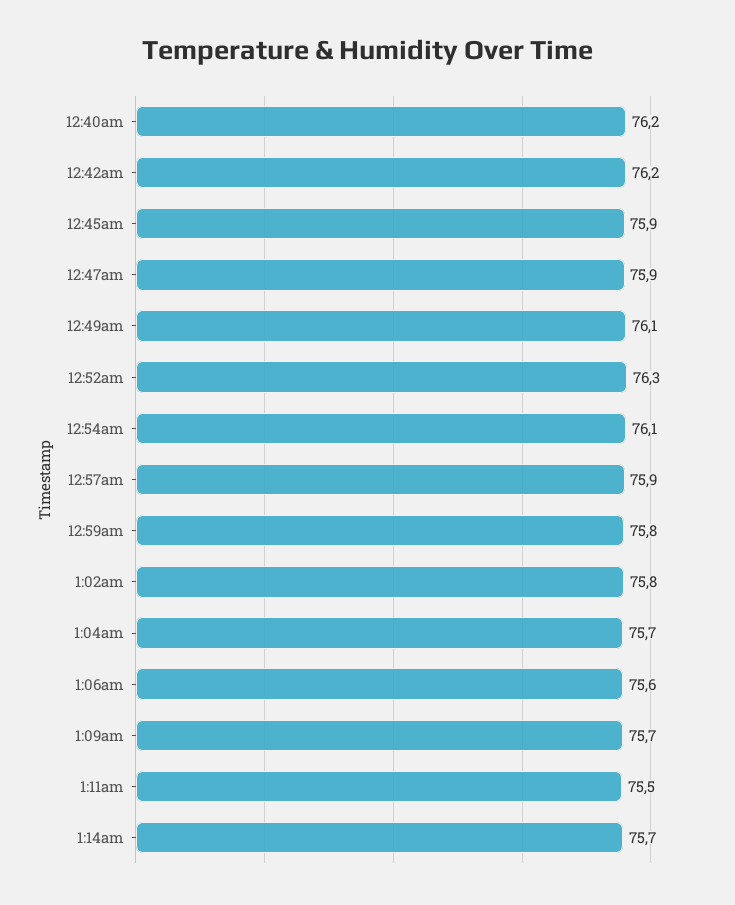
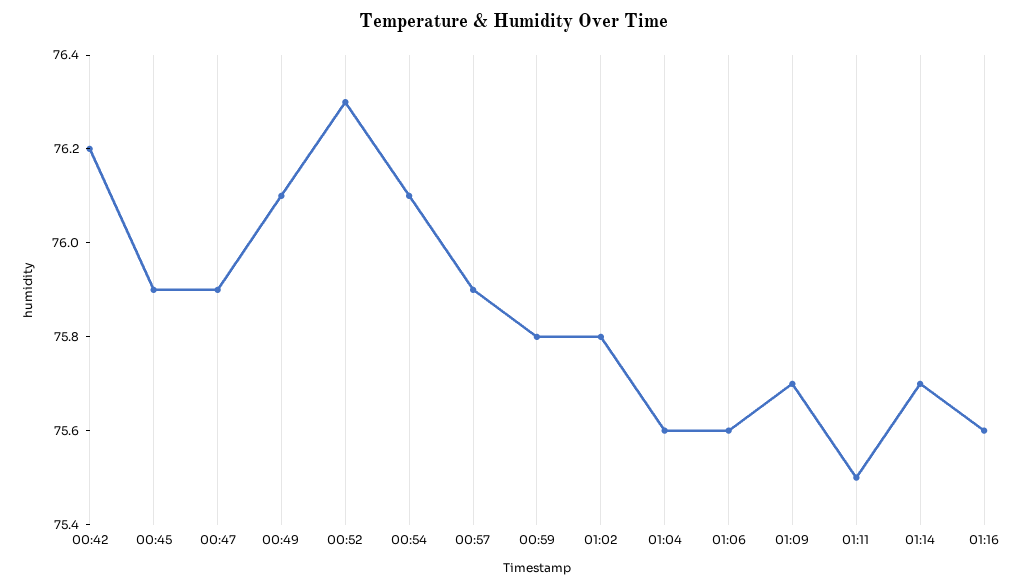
12:40am: 76.2 -> none
1:04am: 75.7 -> 75.6
01:16: none -> 75.6

